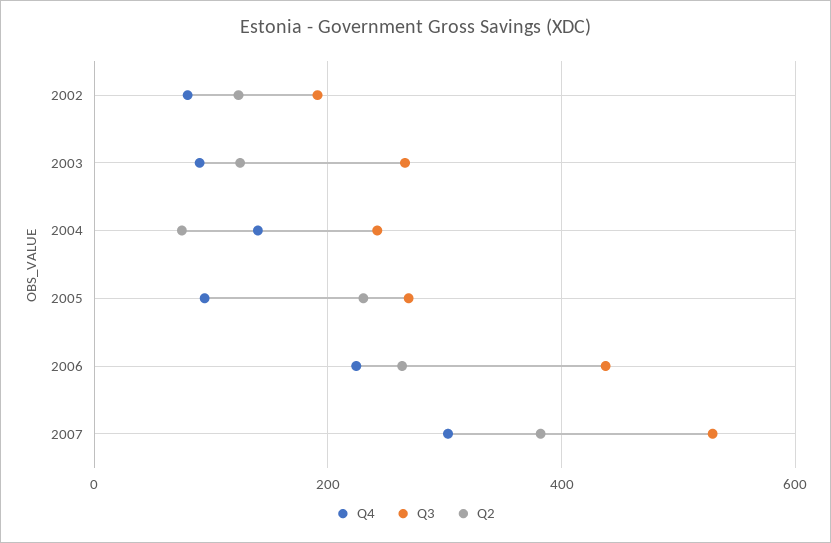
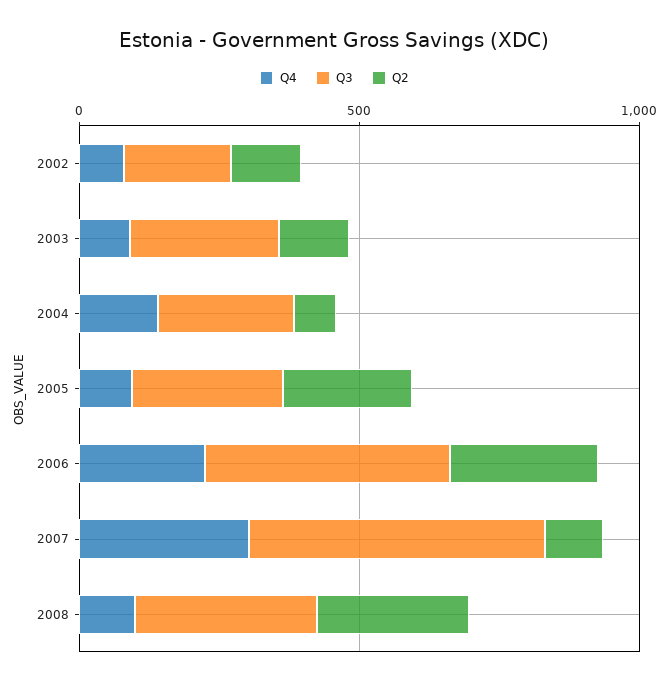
Q2, 2007: 380 -> 100
Q4, 2008: none -> 100
Q3, 2008: none -> 300
Q2, 2008: none -> 300

